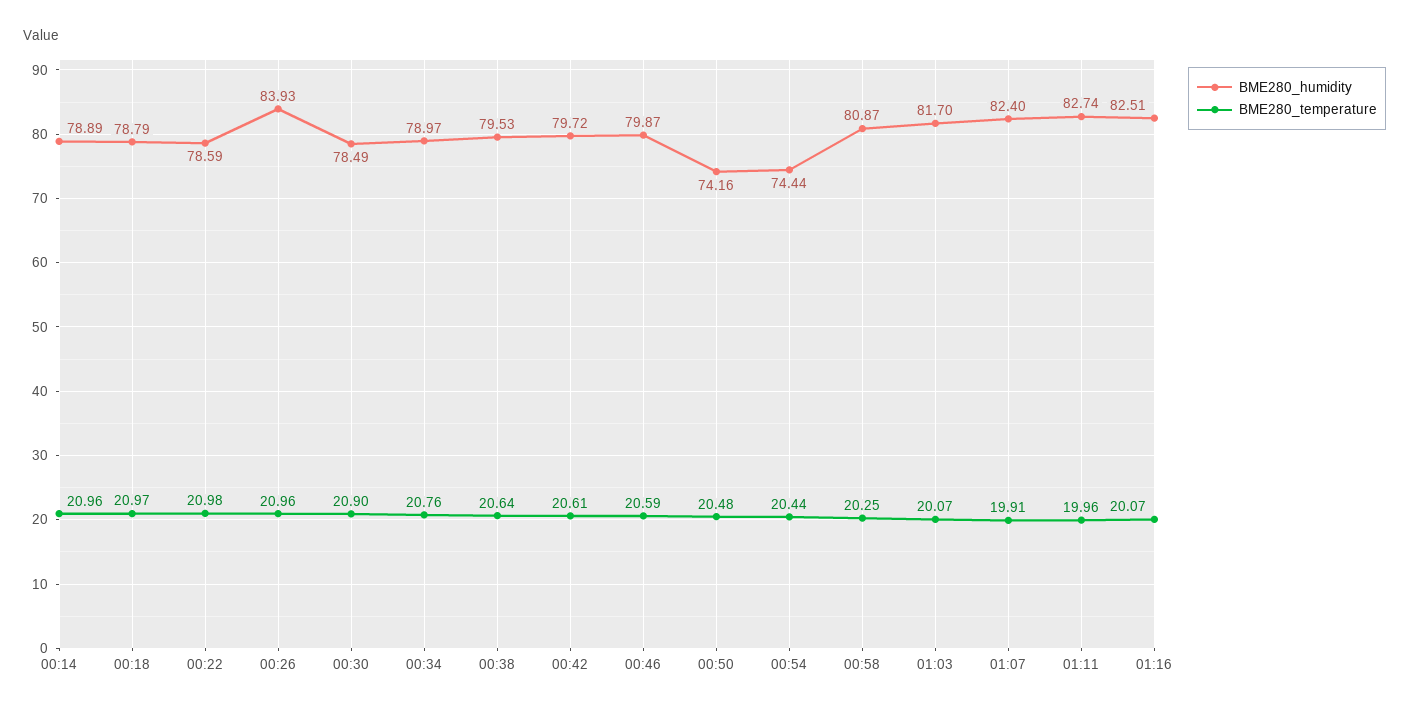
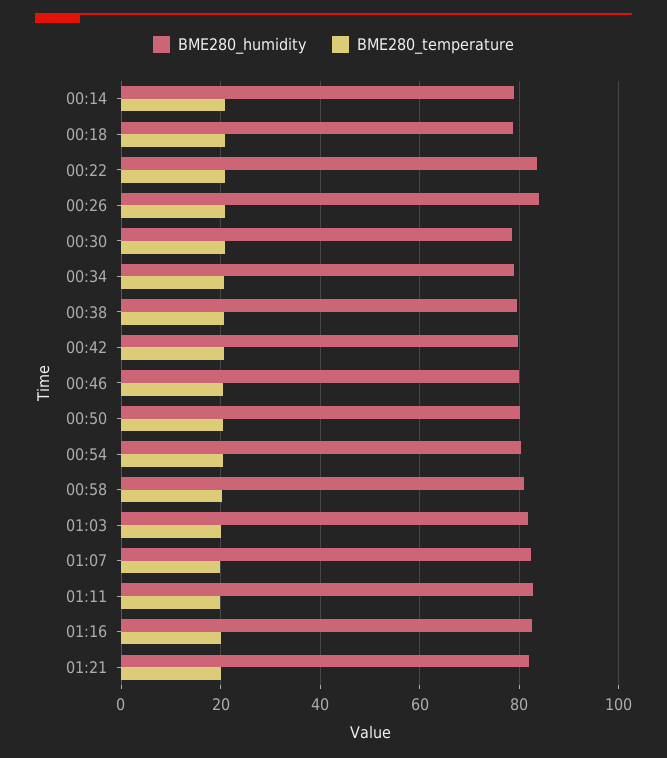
BME280_humidity, 00:22: 78.59 -> 84
BME280_humidity, 00:50: 74.16 -> 80
BME280_humidity, 00:54: 74.44 -> 80
BME280_humidity, 01:21: none -> 82
BME280_temperature, 01:21: none -> 20

